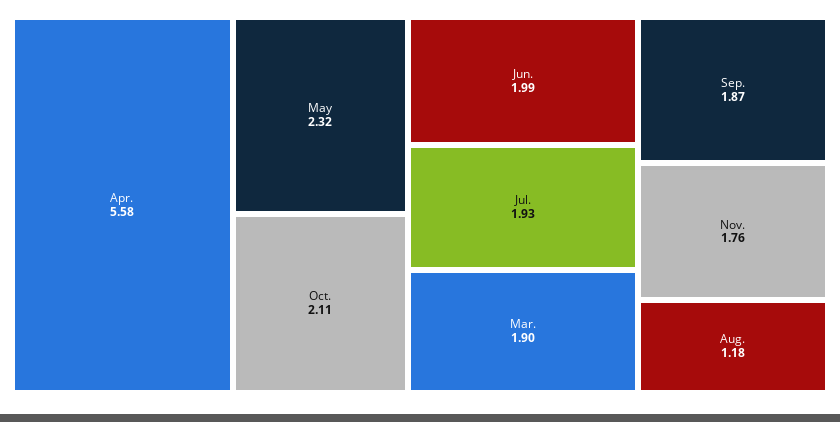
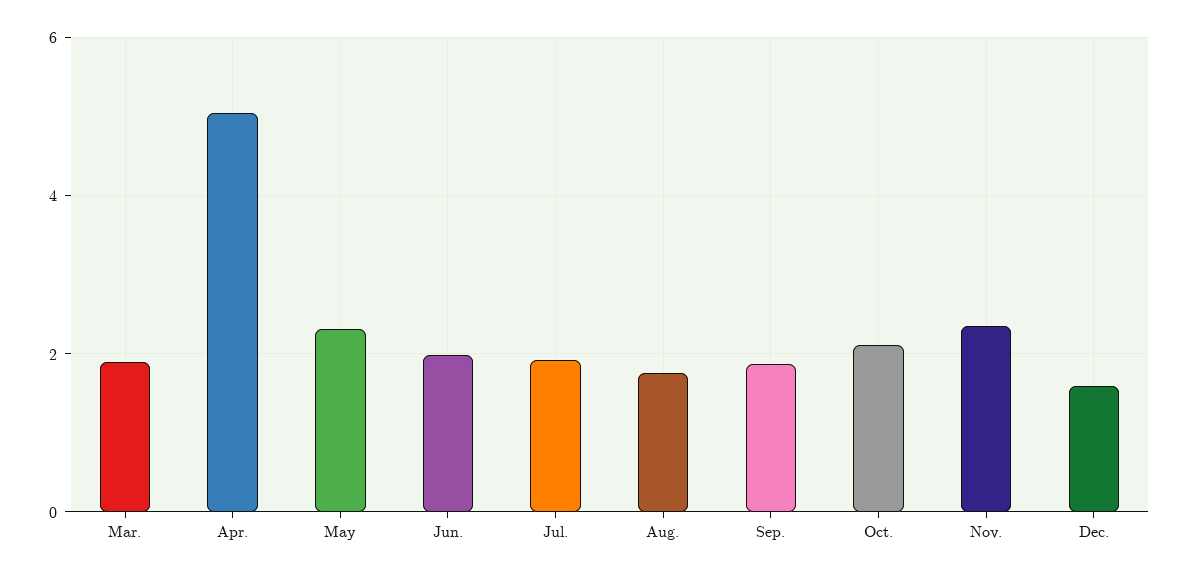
Apr.: 5.58 -> 5
Nov.: 1.76 -> 2.4
Aug.: 1.18 -> 1.8
Dec.: none -> 1.6

